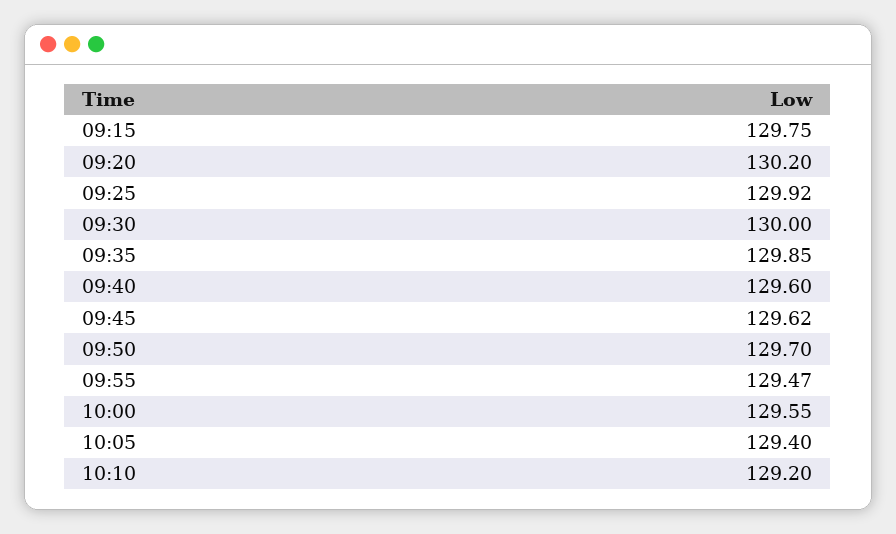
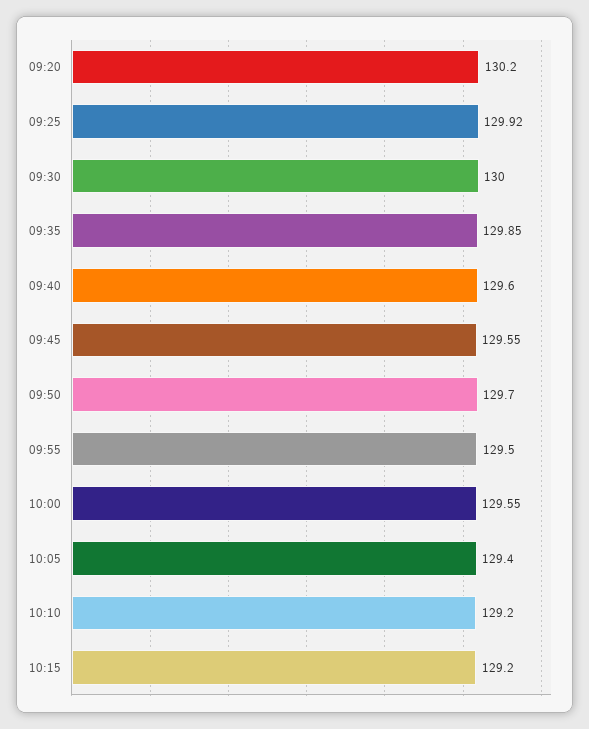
09:15: 129.75 -> none
09:45: 129.62 -> 129.55
09:55: 129.47 -> 129.5
10:15: none -> 129.2

